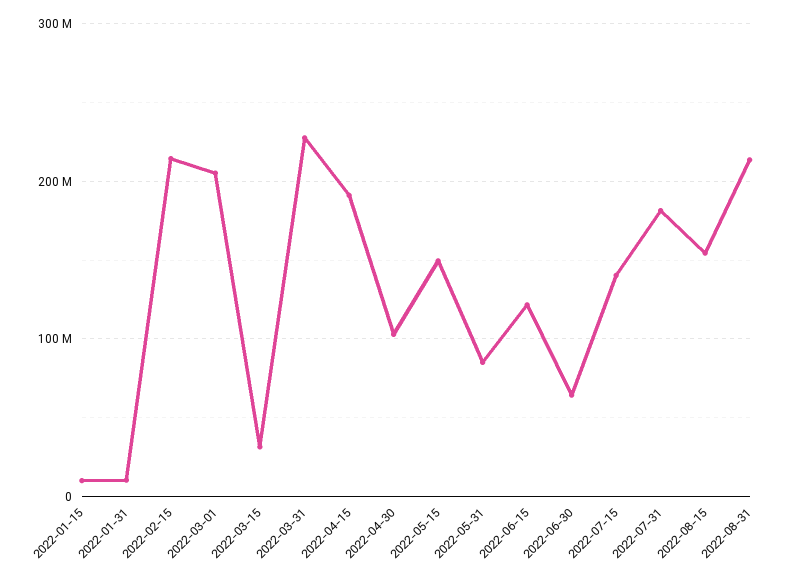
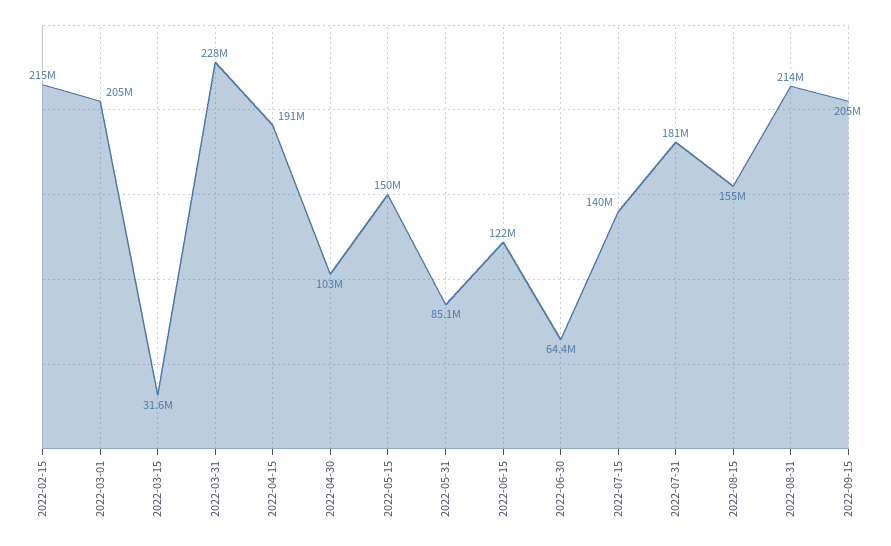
2022-01-15: 10000000 -> none
2022-01-31: 10000000 -> none
2022-09-15: none -> 205000000

